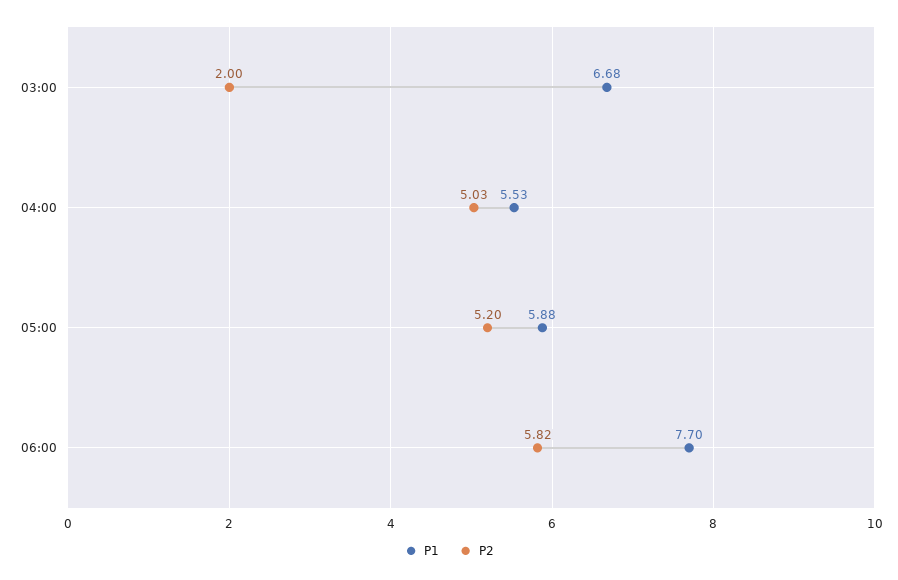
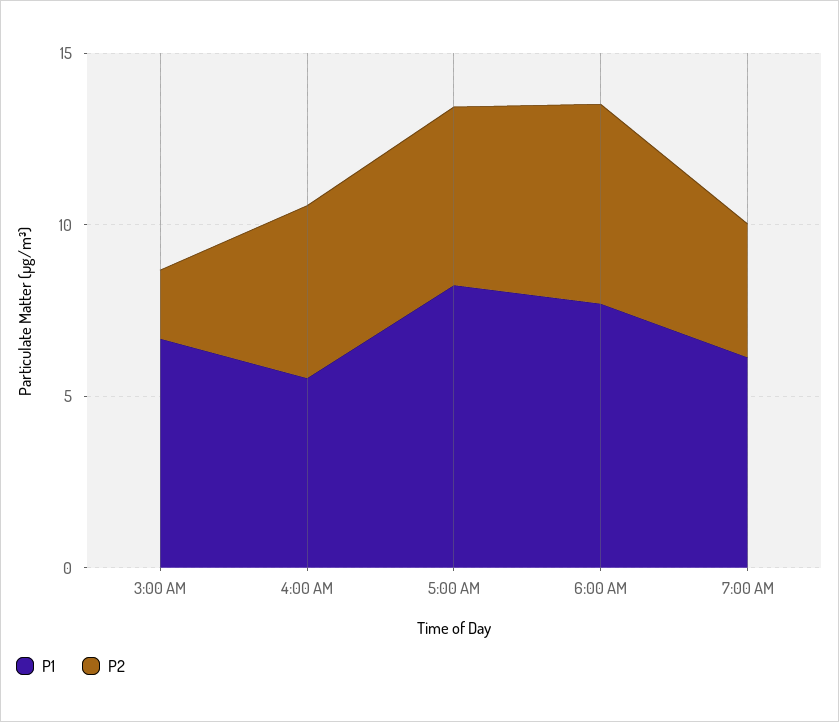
P1, 05:00: 5.88 -> 8
P1, 7:00 AM: none -> 6
P2, 7:00 AM: none -> 4

